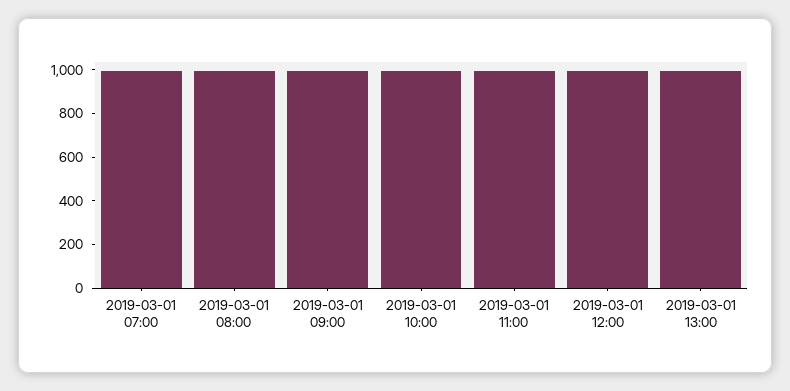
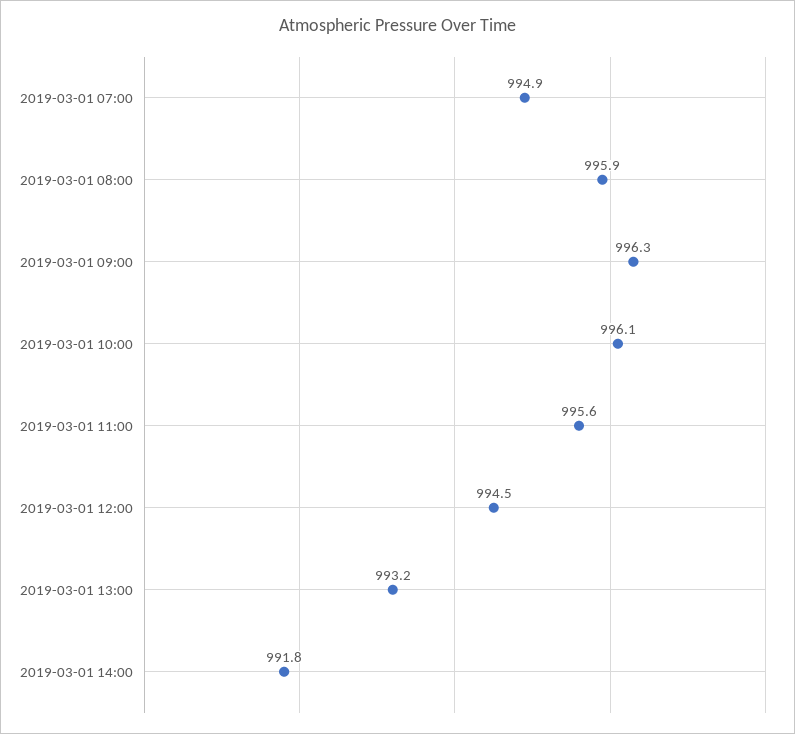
2019-03-01 14:00: none -> 991.8

